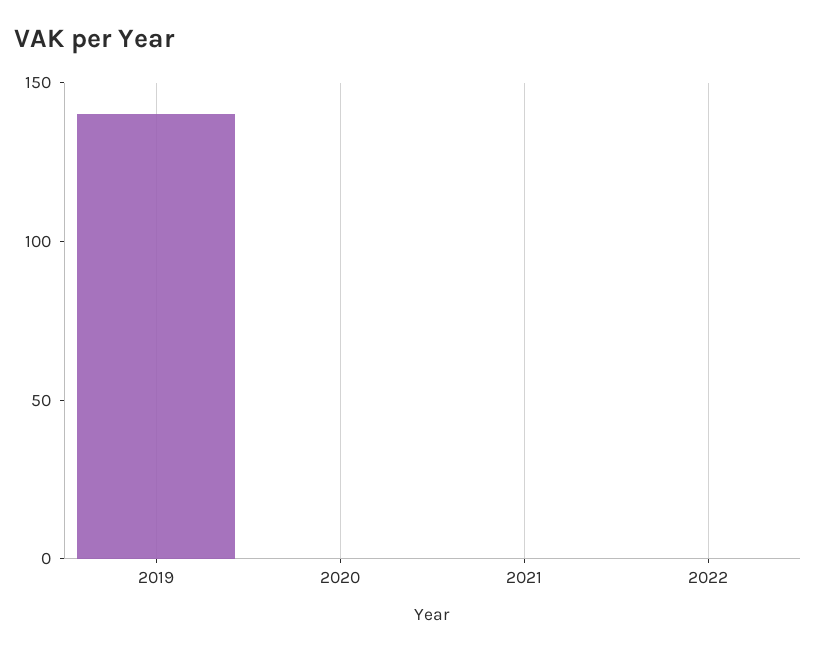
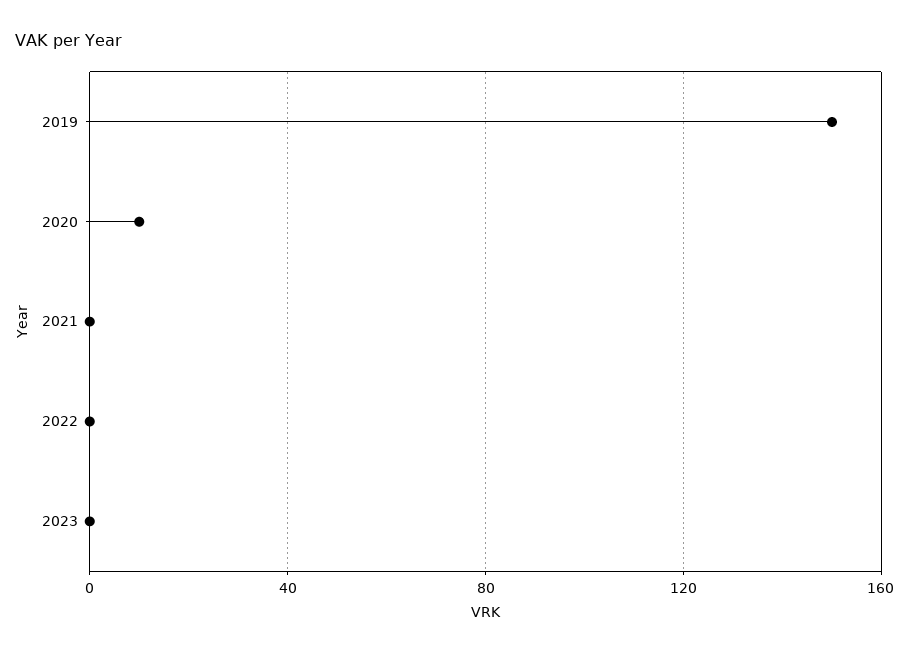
2019: 140 -> 150
2020: 0 -> 10
2023: none -> 0

